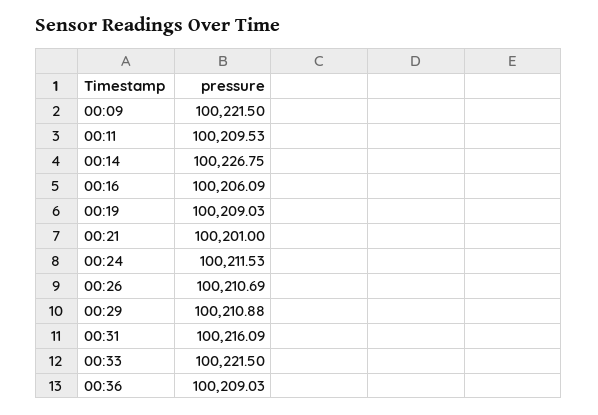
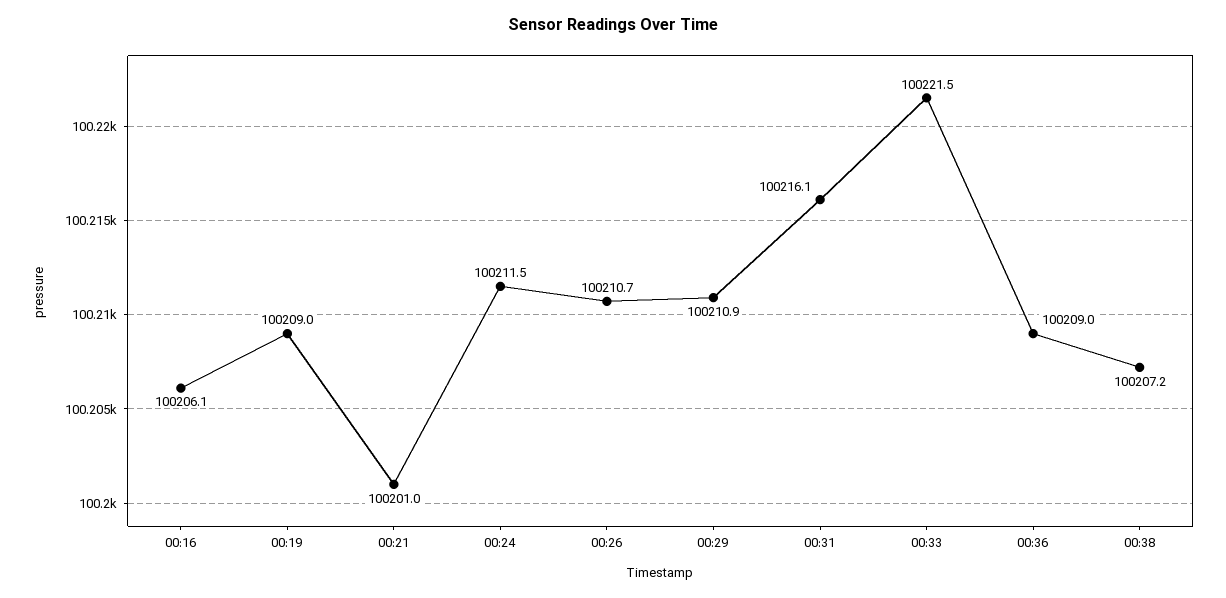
00:09: 100221.5 -> none
00:11: 100209.53 -> none
00:14: 100226.75 -> none
00:38: none -> 100207.2

